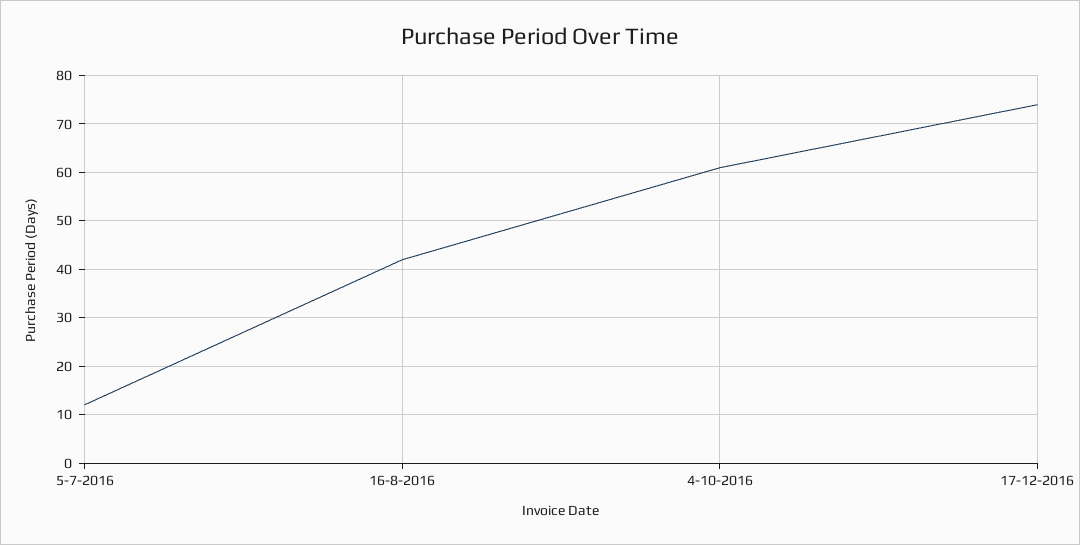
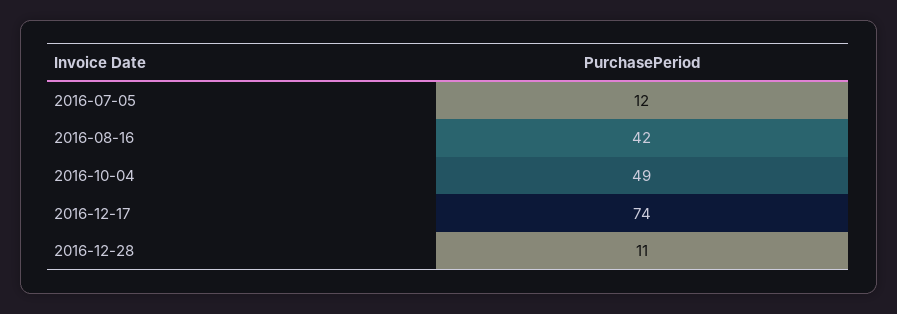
4-10-2016: 60 -> 49
2016-12-28: none -> 11

